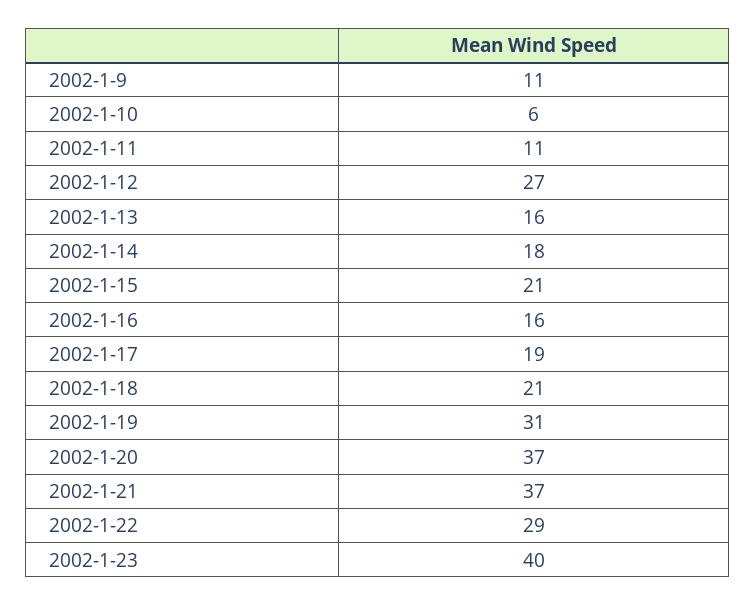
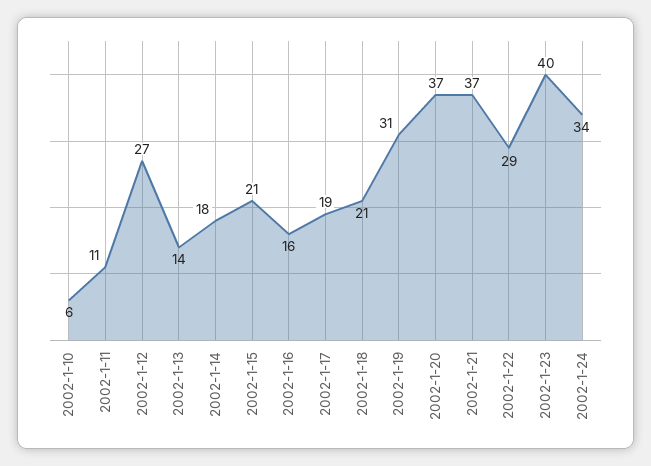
2002-1-9: 11 -> none
2002-1-13: 16 -> 14
2002-1-24: none -> 34

